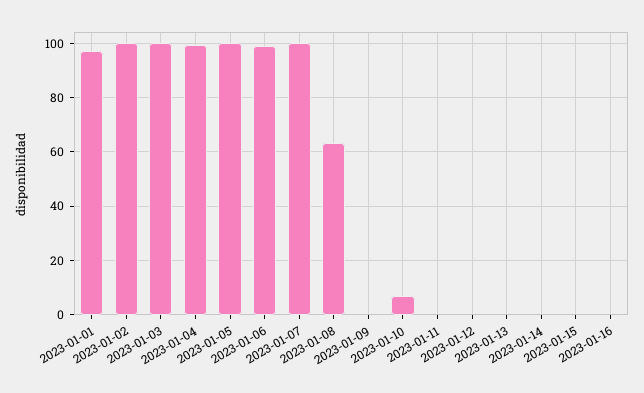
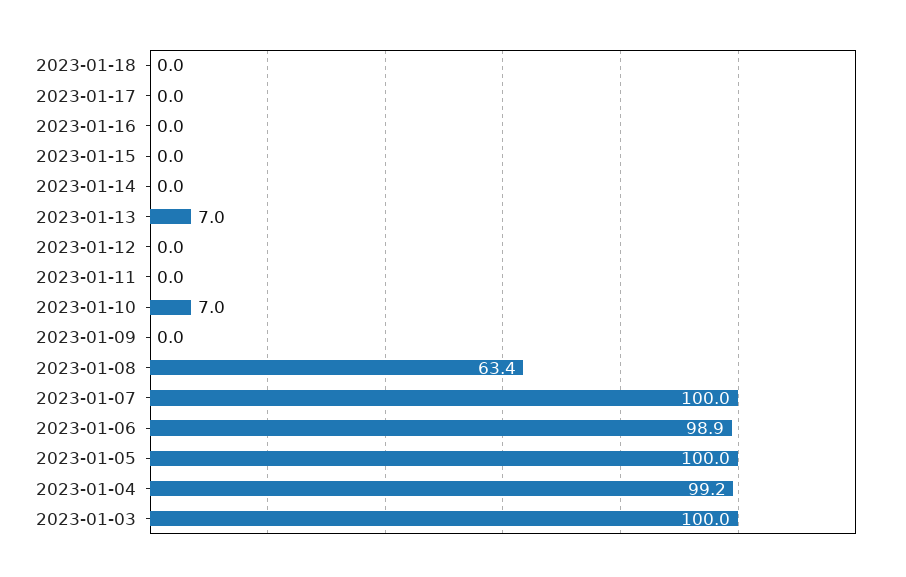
2023-01-01: 97.5 -> none
2023-01-02: 100 -> none
2023-01-13: 0 -> 7
2023-01-18: none -> 0
2023-01-17: none -> 0

